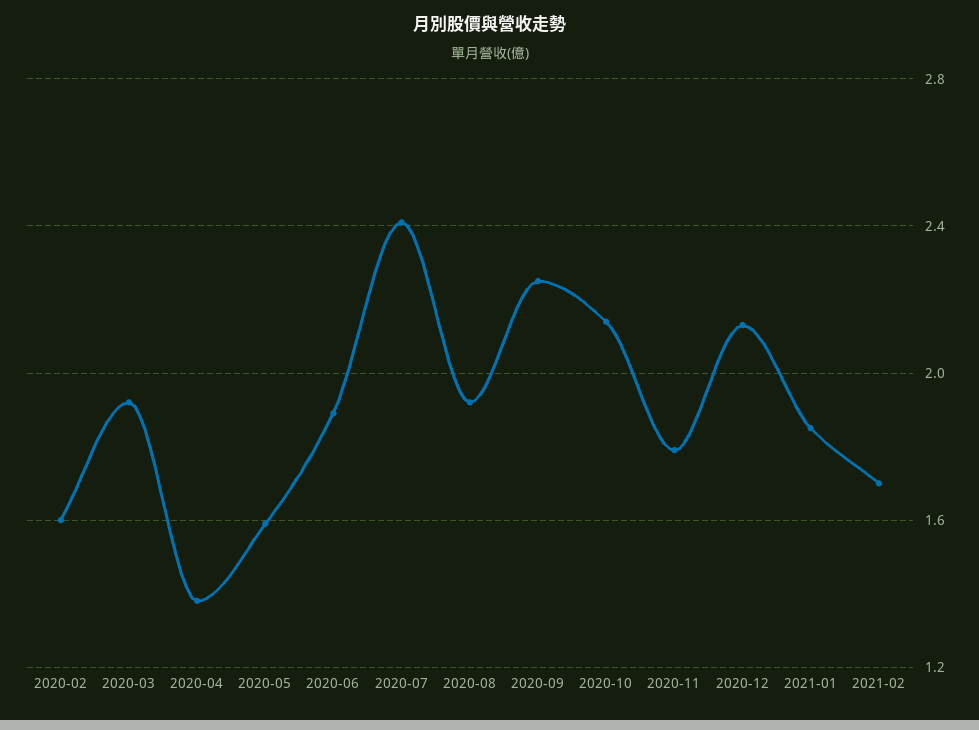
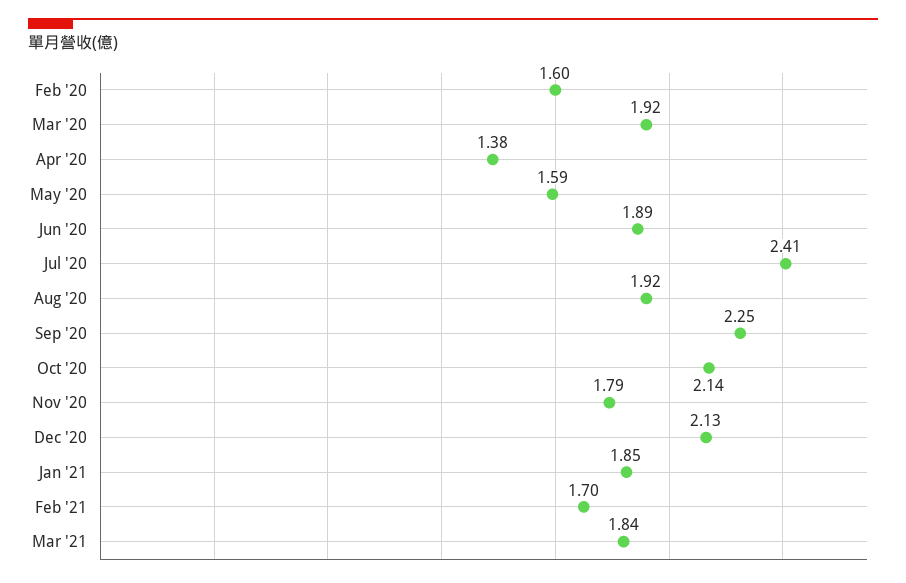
Mar '21: none -> 1.84

